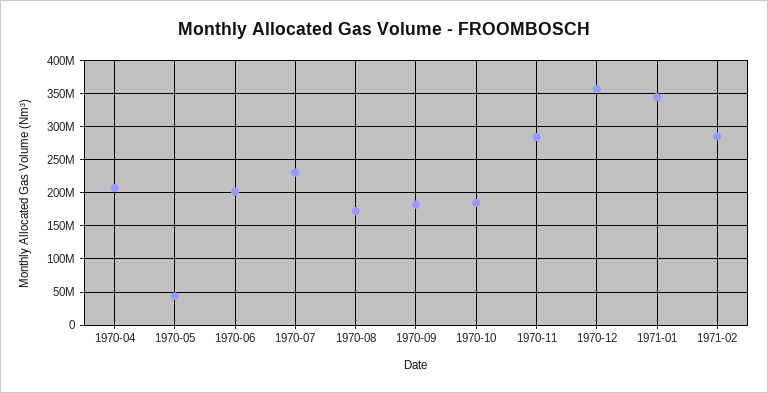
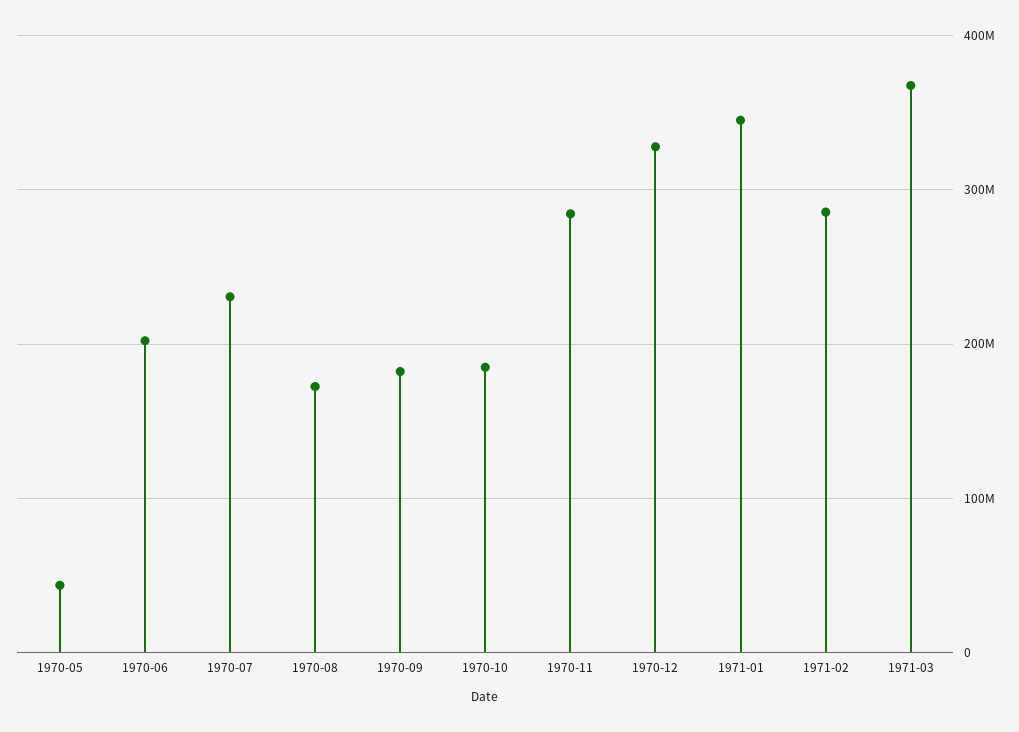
1970-04: 210000000 -> none
1970-12: 360000000 -> 330000000
1971-03: none -> 370000000

